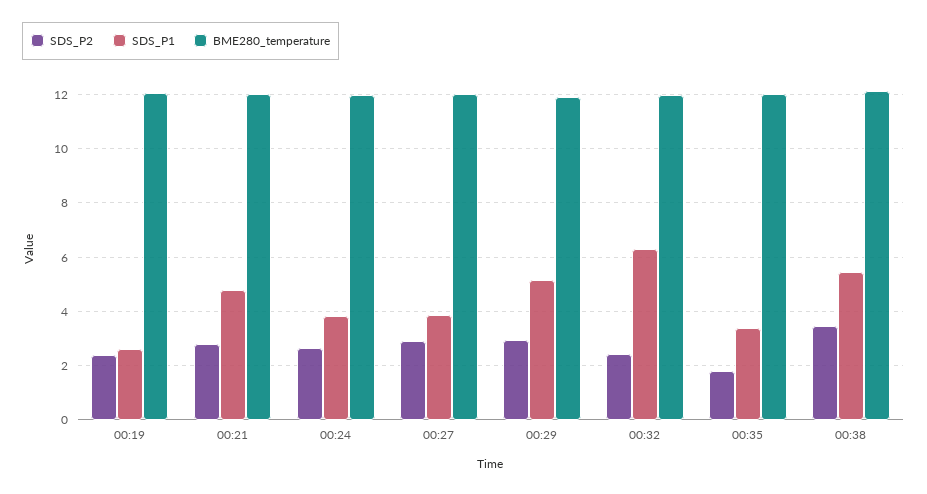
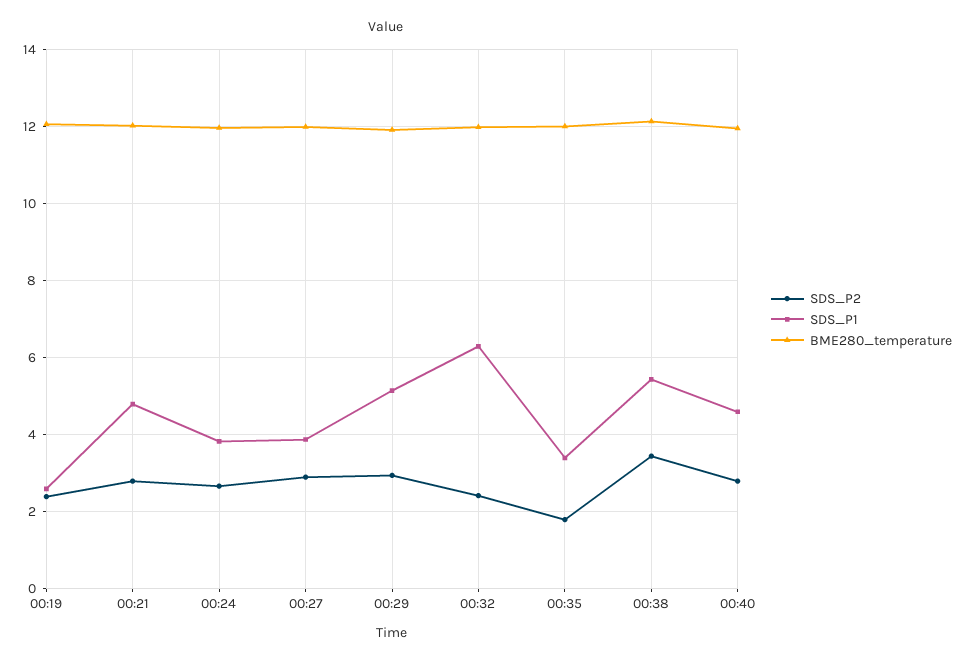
SDS_P2, 00:40: none -> 2.8
SDS_P1, 00:40: none -> 4.6
BME280_temperature, 00:40: none -> 12

